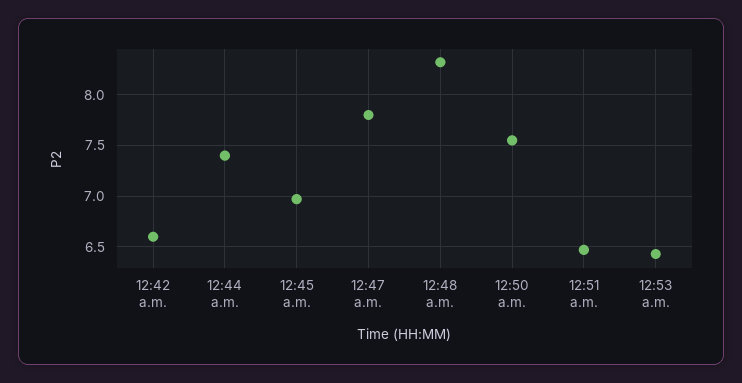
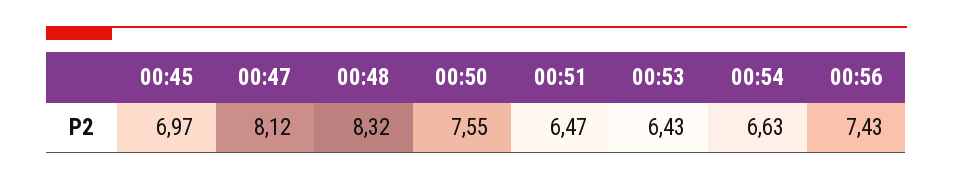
12:42 a.m.: 6.6 -> none
12:44 a.m.: 7.4 -> none
12:47 a.m.: 7.8 -> 8.12
00:54: none -> 6.63
00:56: none -> 7.43

